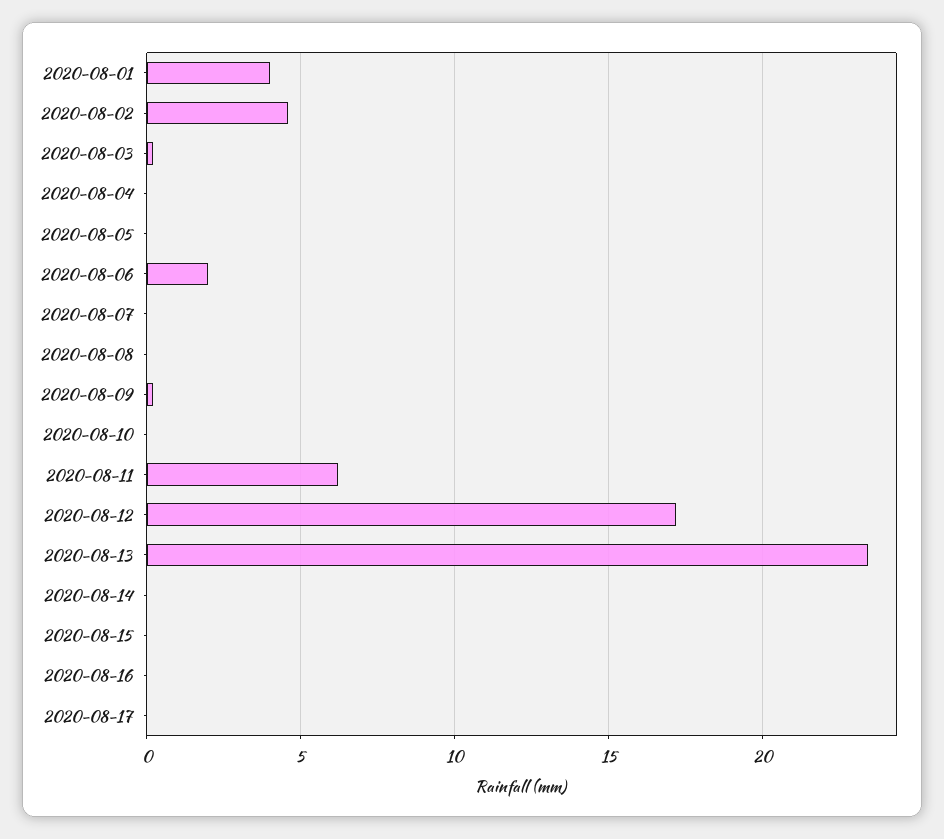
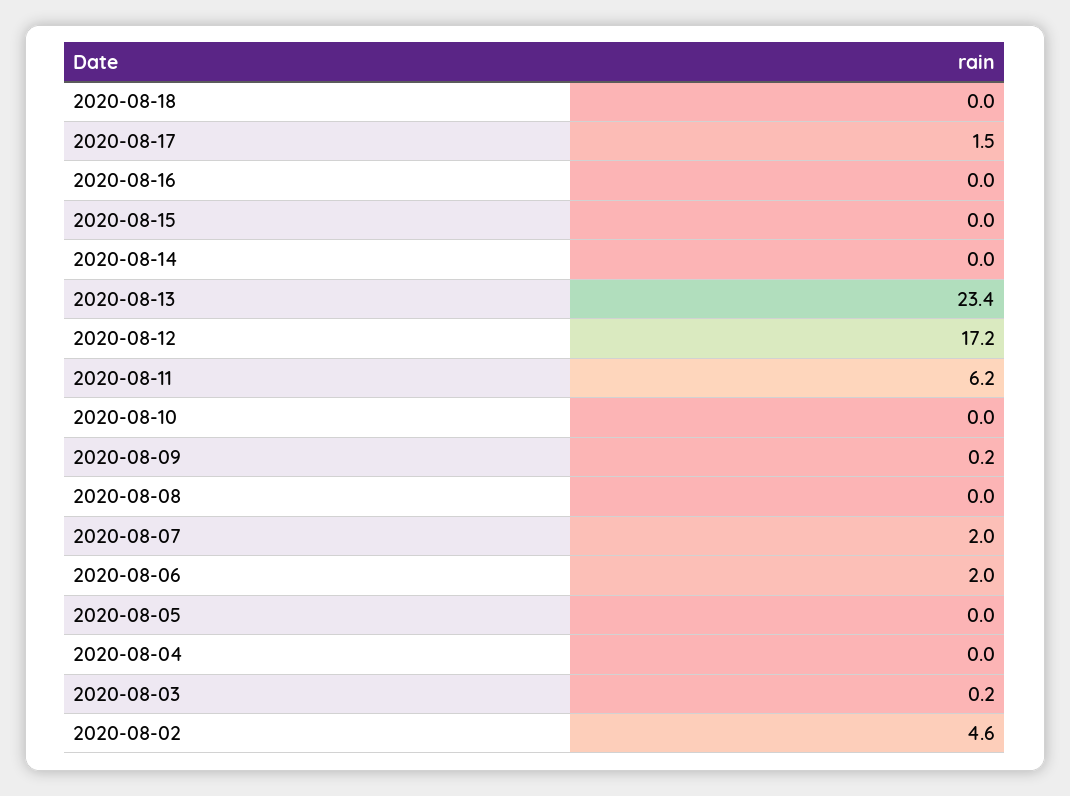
2020-08-01: 4 -> none
2020-08-07: 0 -> 2
2020-08-17: 0 -> 1.5
2020-08-18: none -> 0

